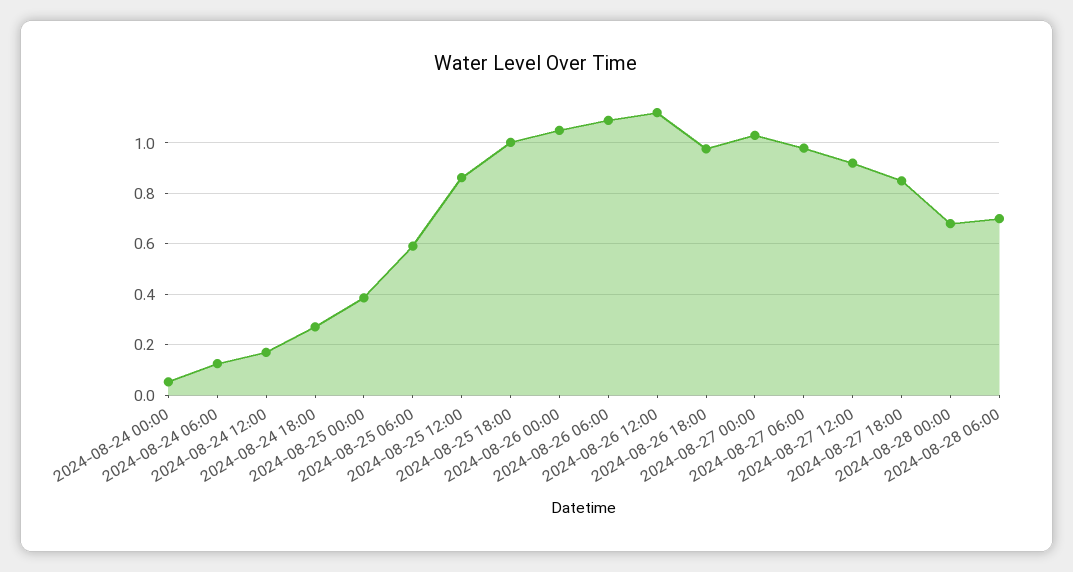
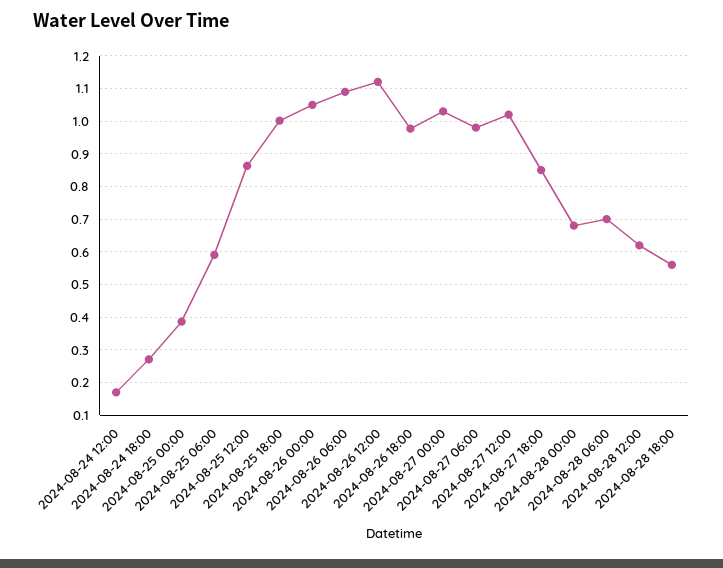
2024-08-24 00:00: 0.05 -> none
2024-08-24 06:00: 0.125 -> none
2024-08-27 12:00: 0.925 -> 1.02
2024-08-28 12:00: none -> 0.62
2024-08-28 18:00: none -> 0.56

